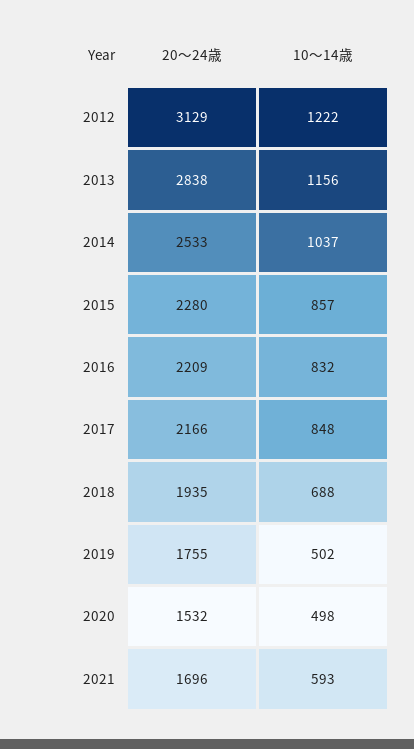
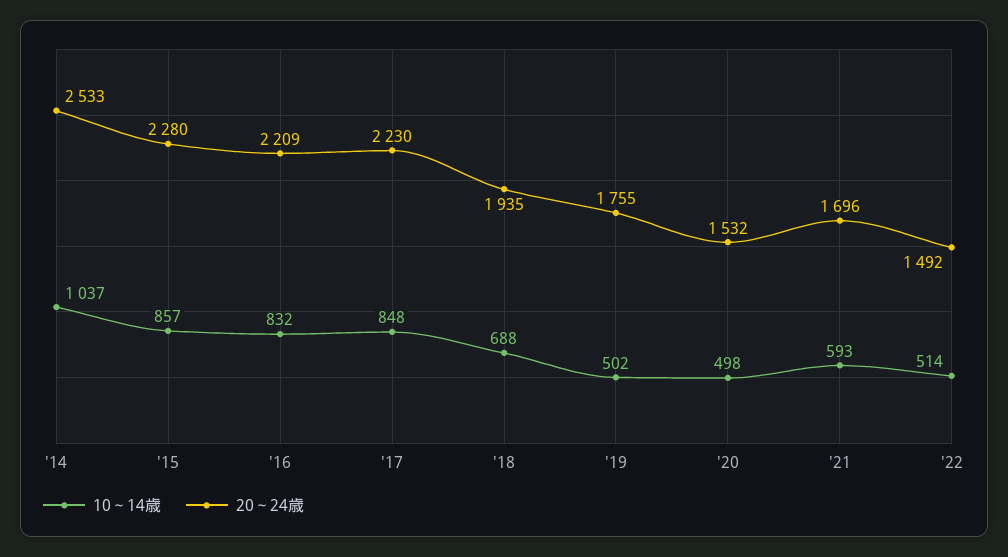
20～24歳, 2012: 3129 -> none
10～14歳, 2012: 1222 -> none
20～24歳, 2013: 2838 -> none
10～14歳, 2013: 1156 -> none
20～24歳, 2017: 2166 -> 2230
10～14歳, '22: none -> 514
20～24歳, '22: none -> 1492

